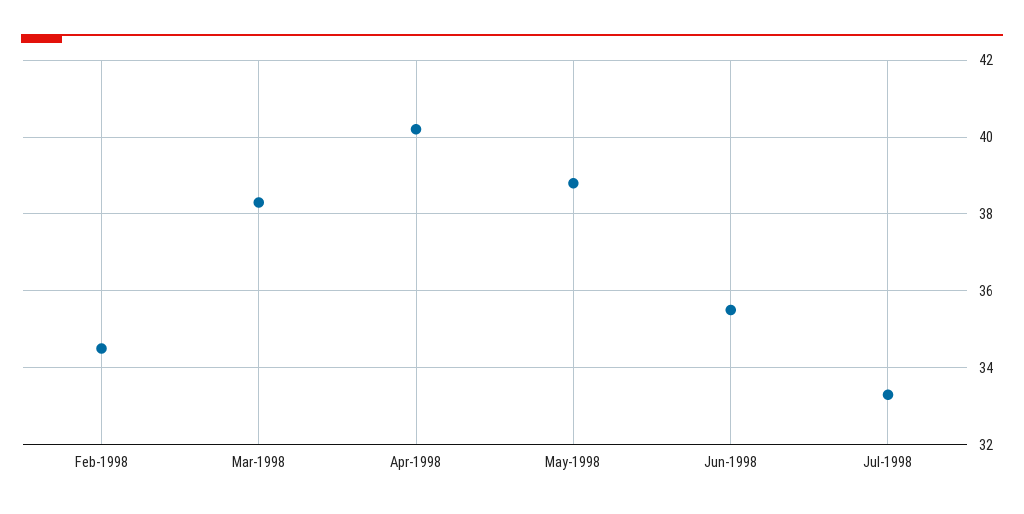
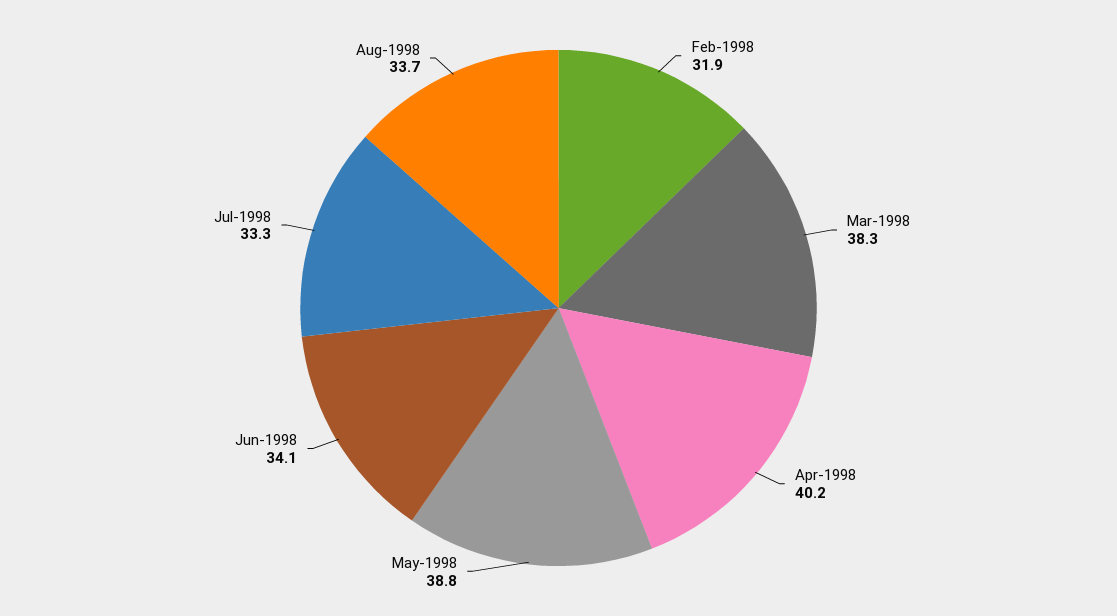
Feb-1998: 34.5 -> 31.9
Jun-1998: 35.5 -> 34.1
Aug-1998: none -> 33.7

